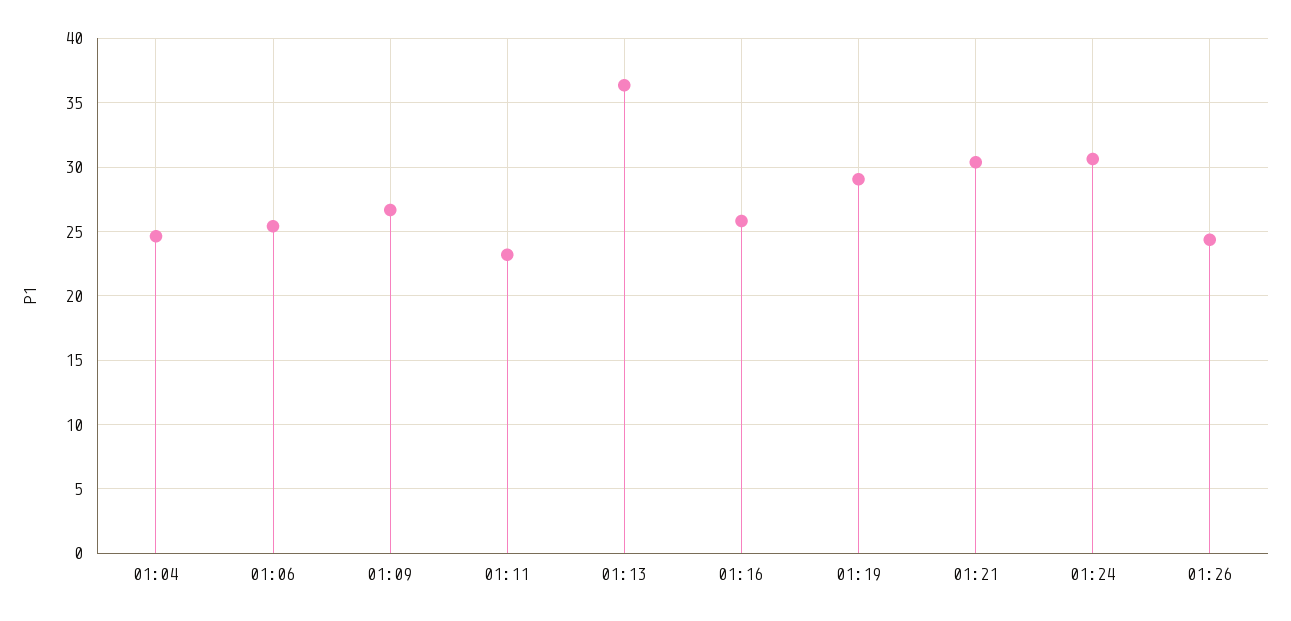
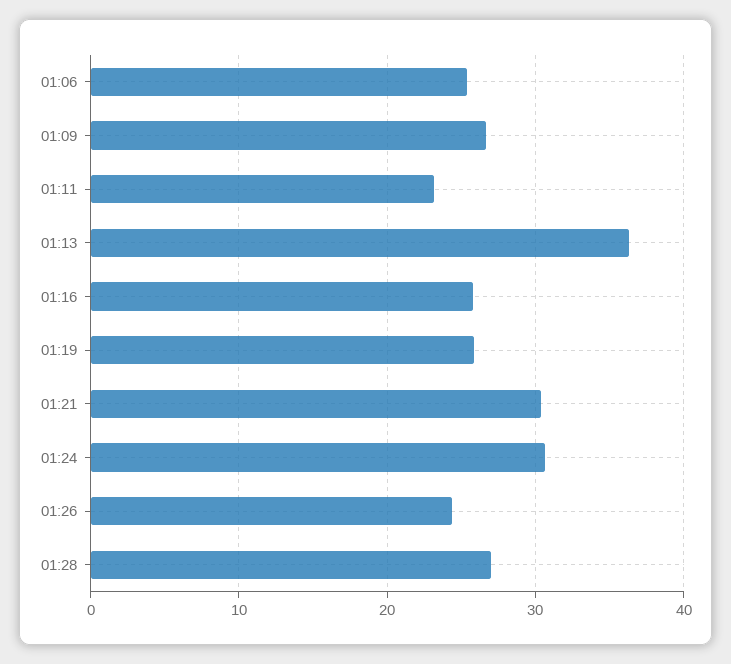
01:04: 24.5 -> none
01:19: 29 -> 26
01:28: none -> 27

